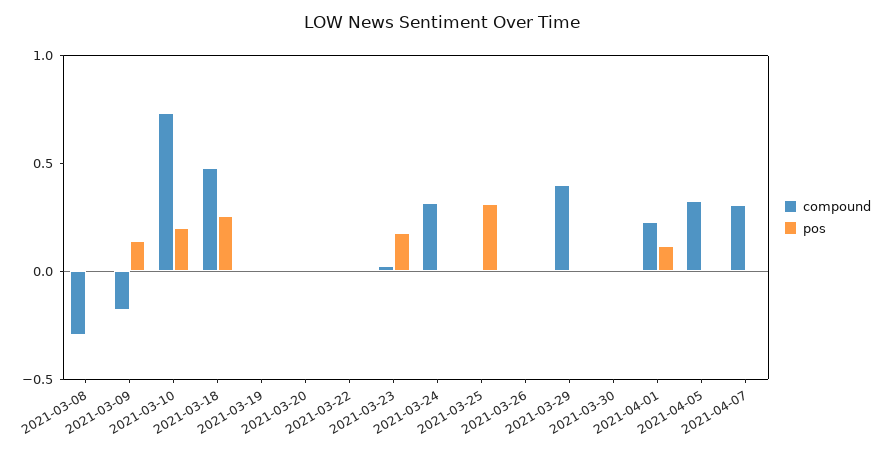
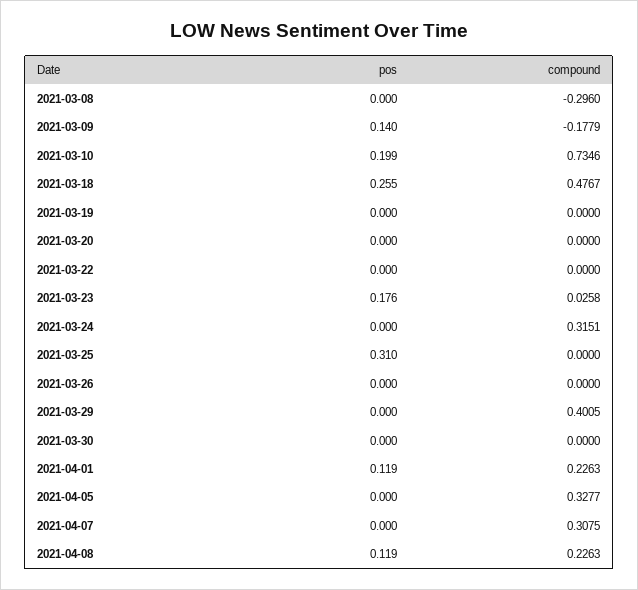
pos, 2021-04-08: none -> 0.119
compound, 2021-04-08: none -> 0.2263

